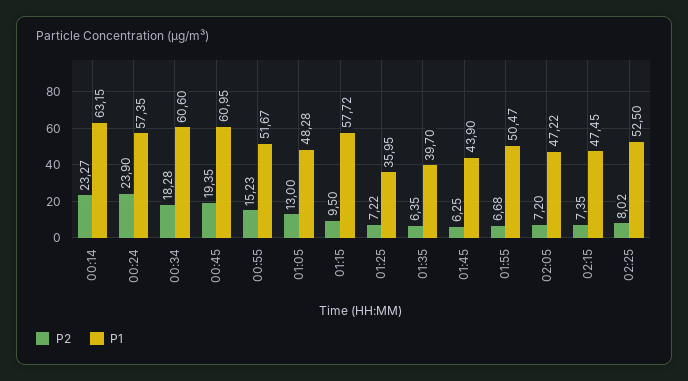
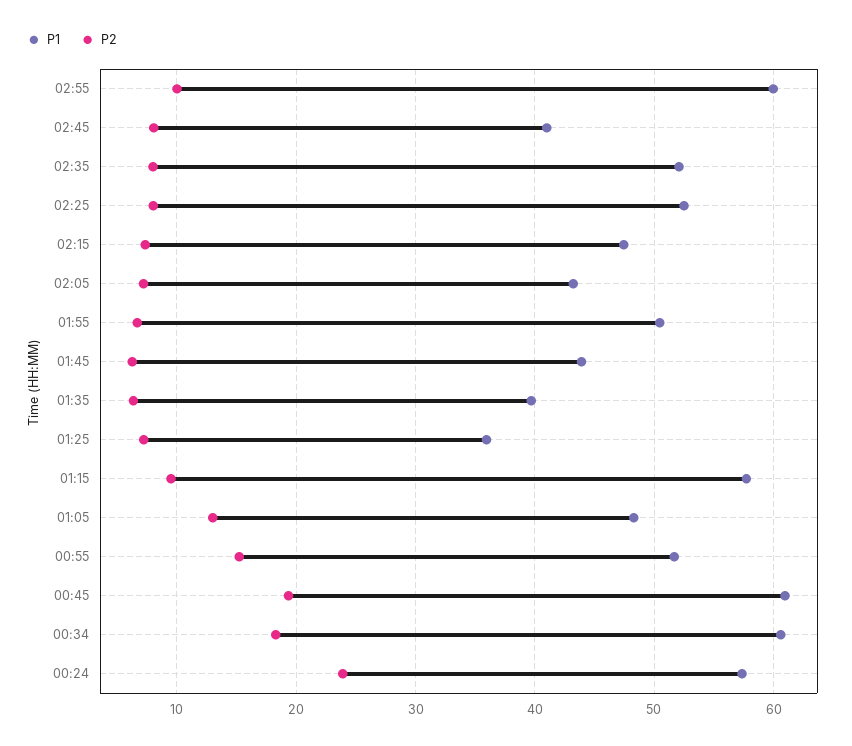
P2, 00:14: 23.27 -> none
P1, 00:14: 63.15 -> none
P1, 02:05: 47.22 -> 43
P1, 02:55: none -> 60
P2, 02:55: none -> 10
P1, 02:45: none -> 41
P2, 02:45: none -> 8
P1, 02:35: none -> 52
P2, 02:35: none -> 8

